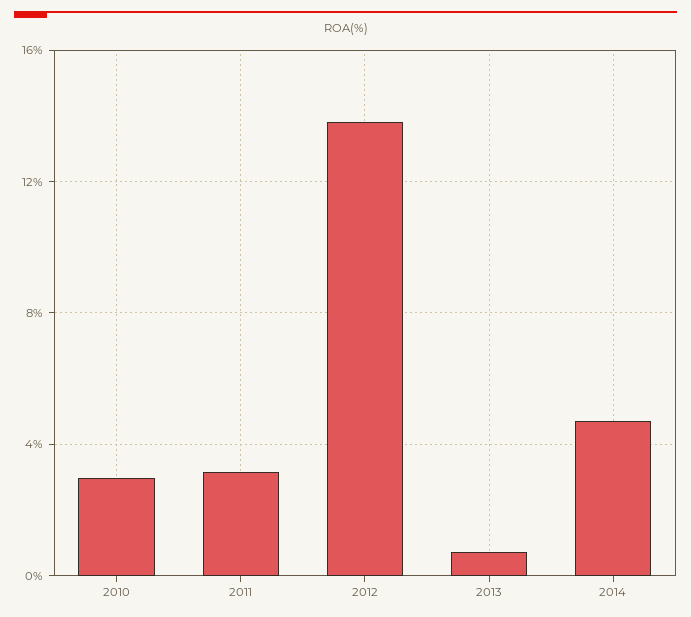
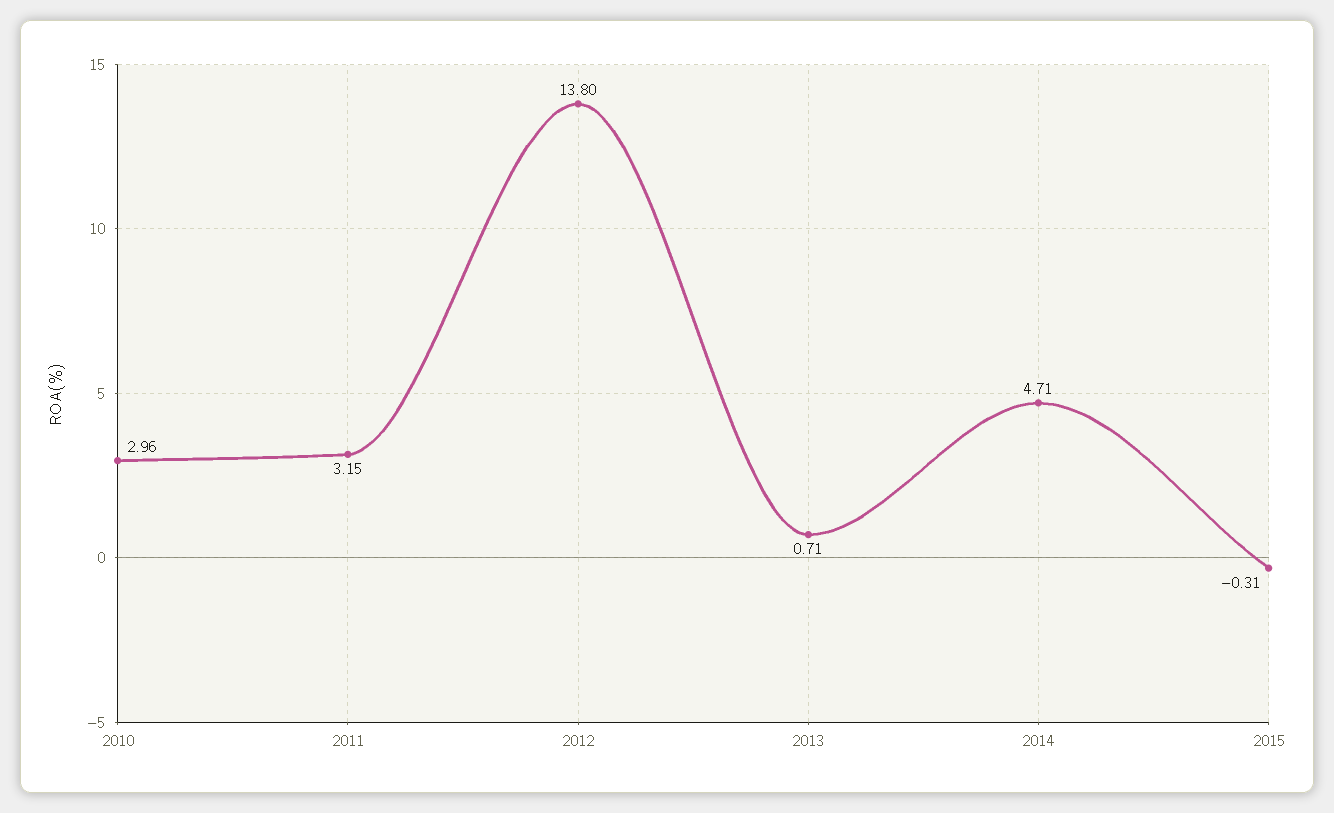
2015: none -> -0.31

